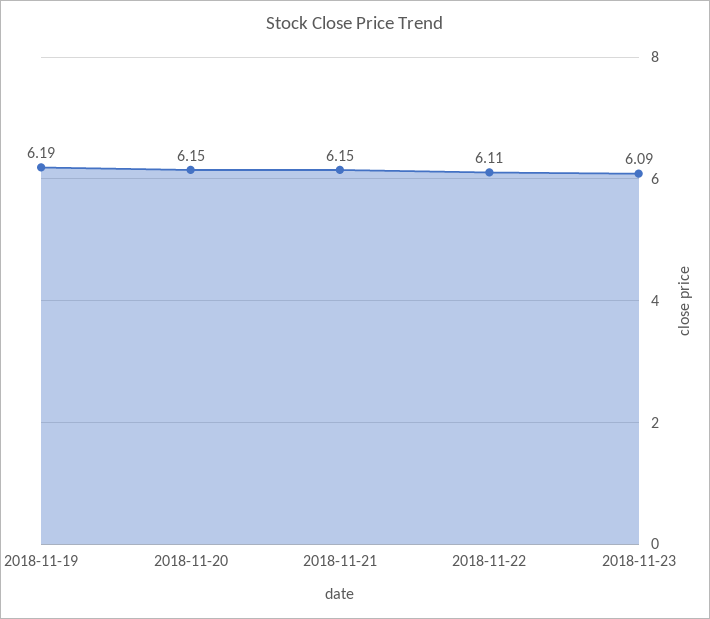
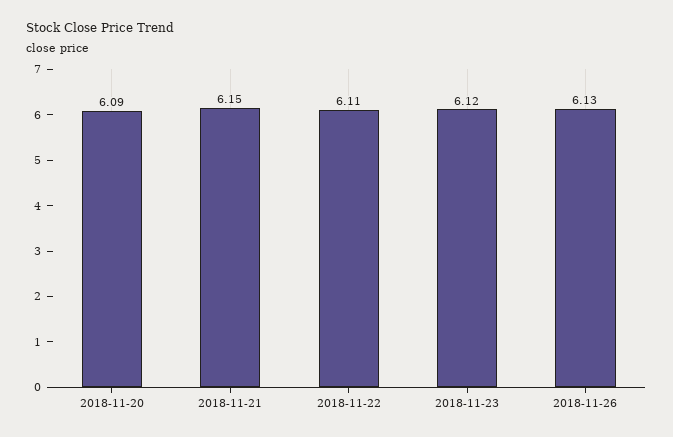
2018-11-19: 6.19 -> none
2018-11-20: 6.15 -> 6.09
2018-11-23: 6.09 -> 6.12
2018-11-26: none -> 6.13

